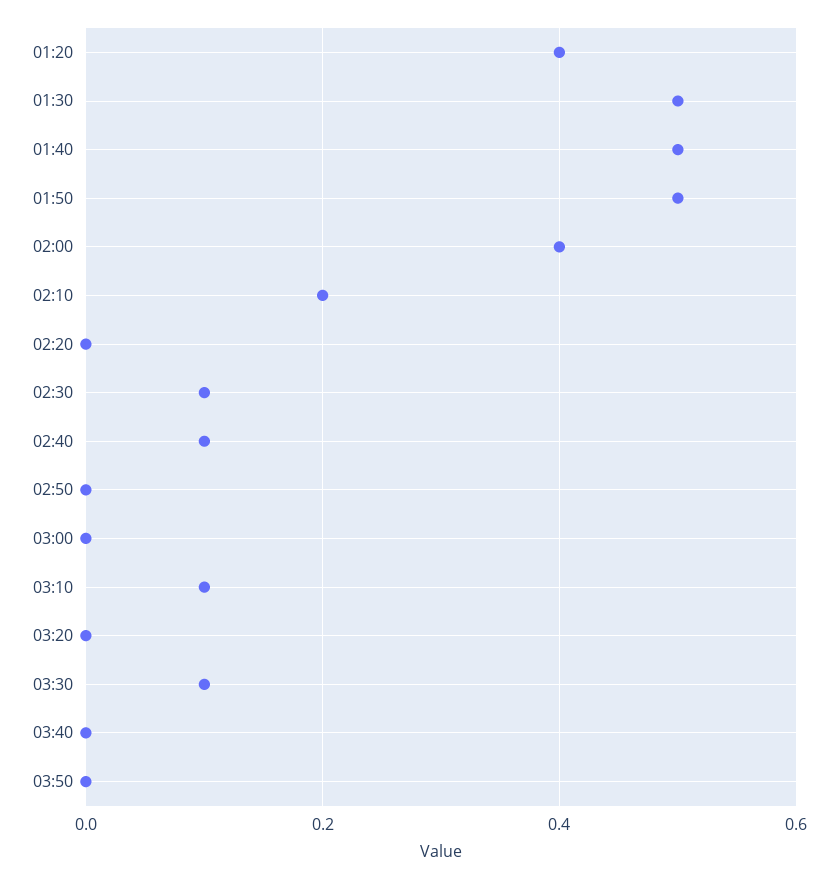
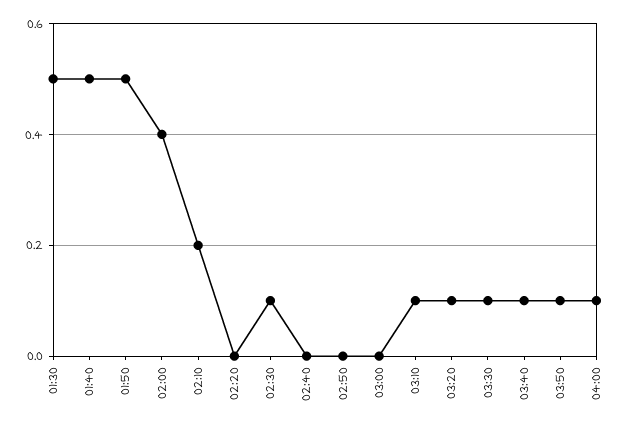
01:20: 0.4 -> none
02:40: 0.1 -> 0
03:20: 0 -> 0.1
03:40: 0 -> 0.1
03:50: 0 -> 0.1
04:00: none -> 0.1

